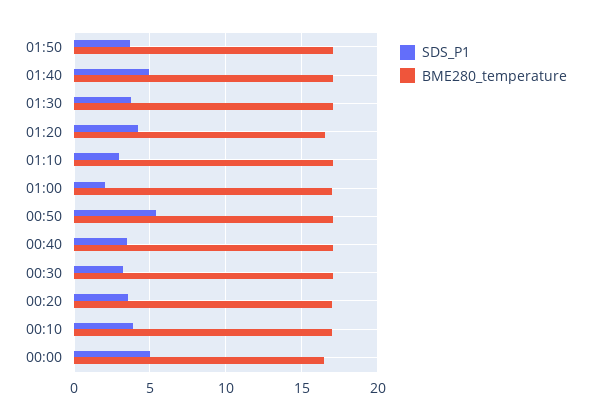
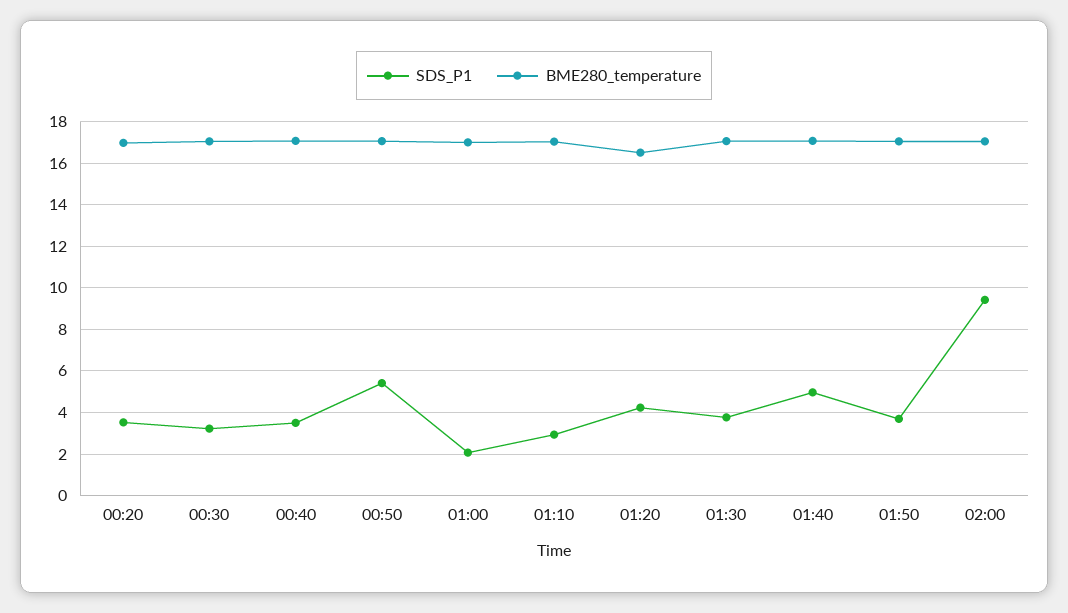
SDS_P1, 00:10: 4 -> none
BME280_temperature, 00:10: 17 -> none
SDS_P1, 00:00: 5 -> none
BME280_temperature, 00:00: 16.5 -> none
SDS_P1, 02:00: none -> 9.5
BME280_temperature, 02:00: none -> 17

